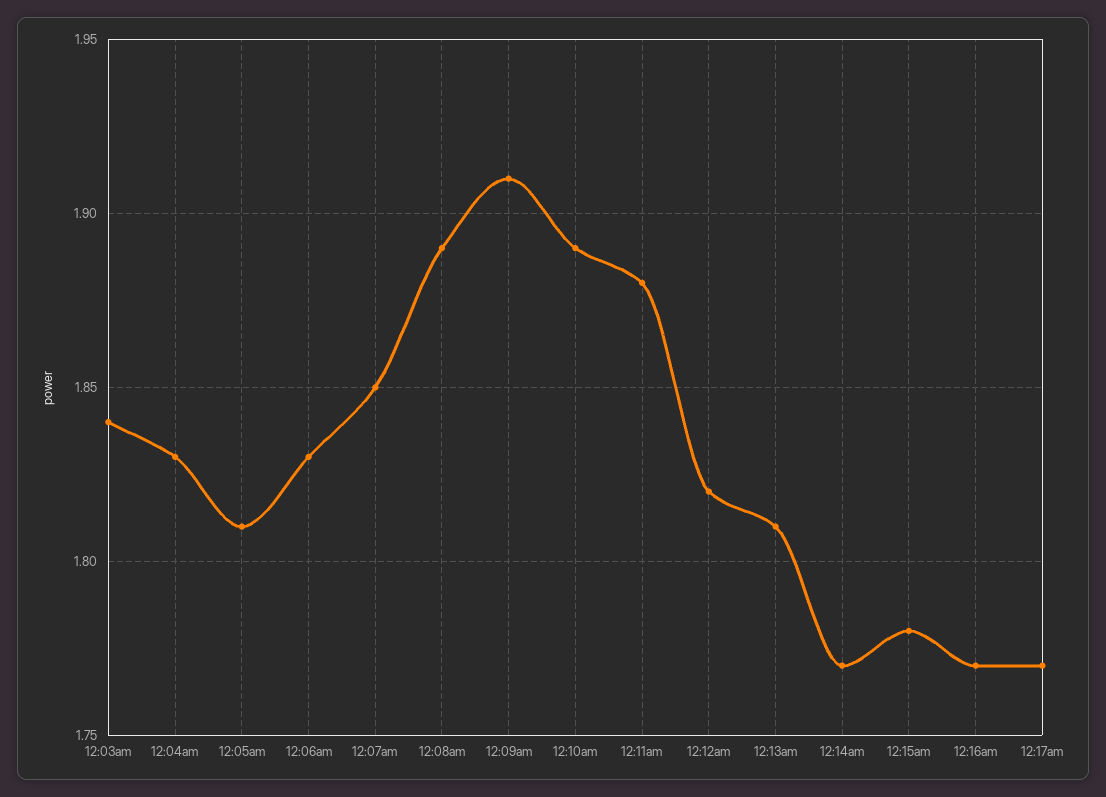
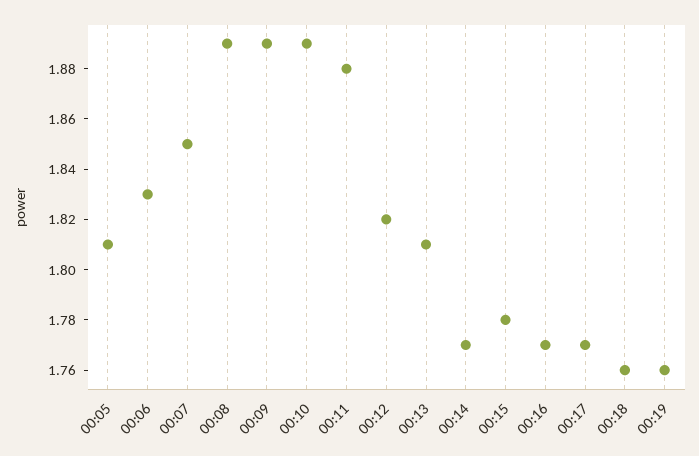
12:03am: 1.84 -> none
12:04am: 1.83 -> none
12:09am: 1.91 -> 1.89
00:18: none -> 1.76
00:19: none -> 1.76

